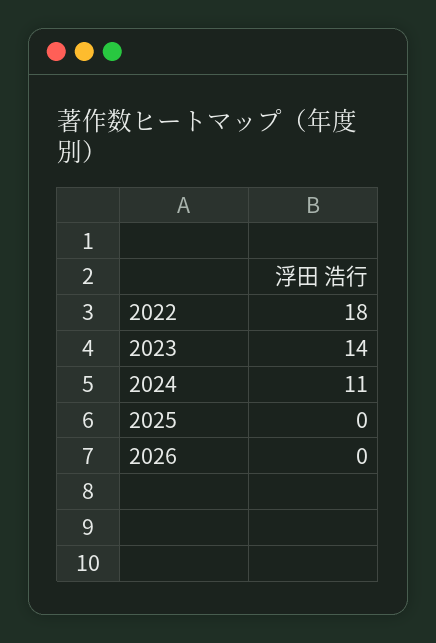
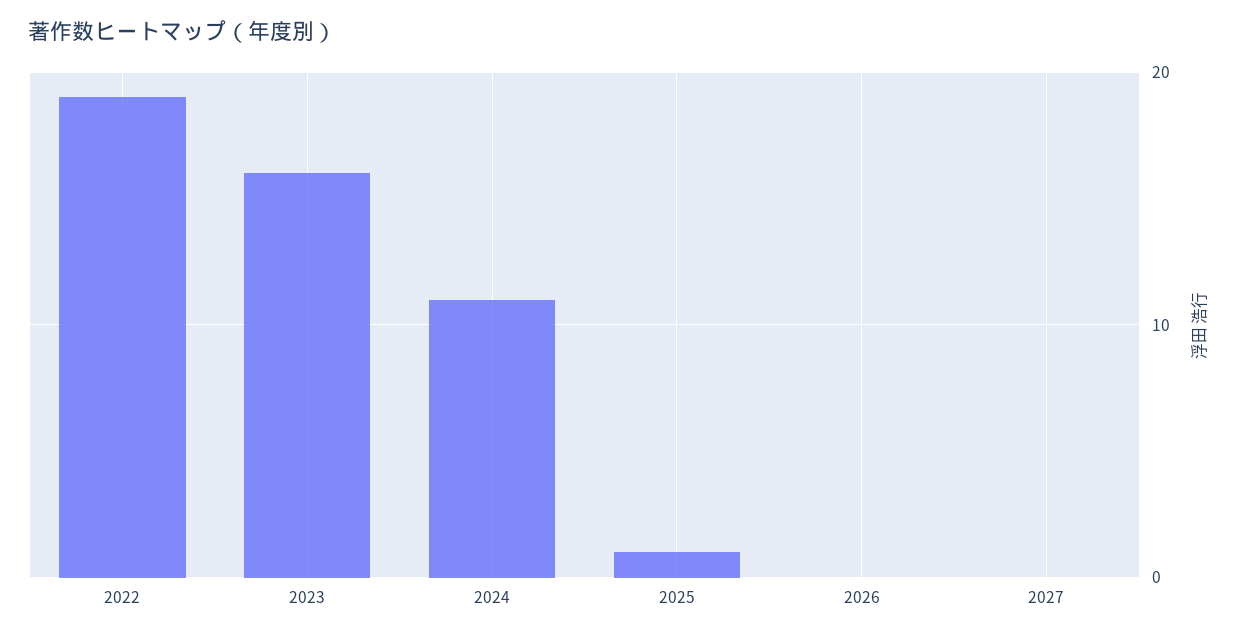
2022: 18 -> 19
2023: 14 -> 16
2025: 0 -> 1
2027: none -> 0

